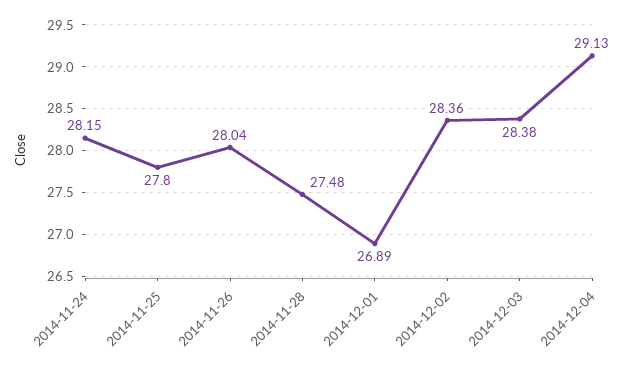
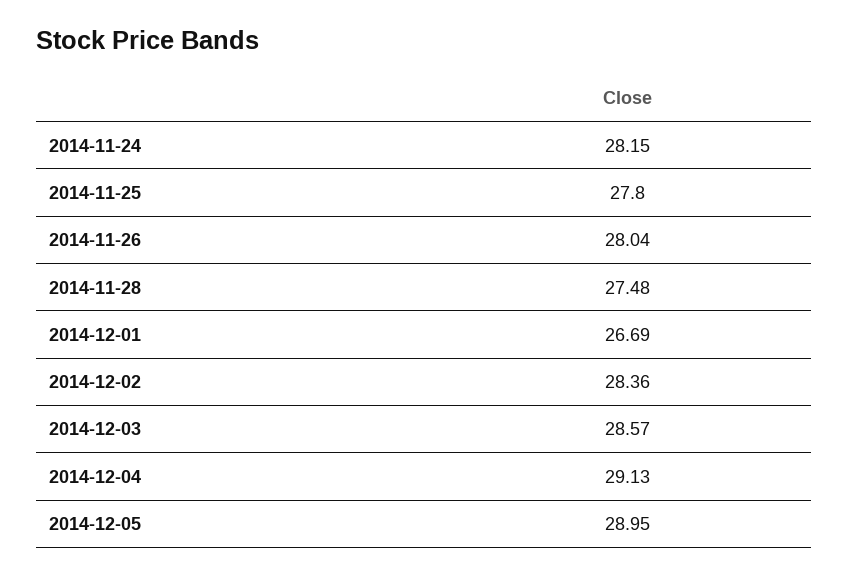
2014-12-01: 26.89 -> 26.69
2014-12-03: 28.38 -> 28.57
2014-12-05: none -> 28.95

